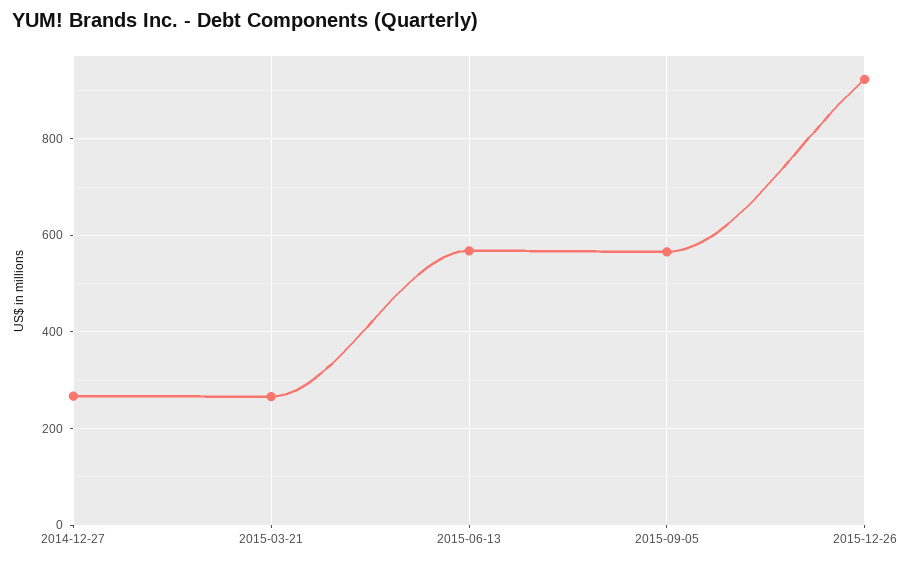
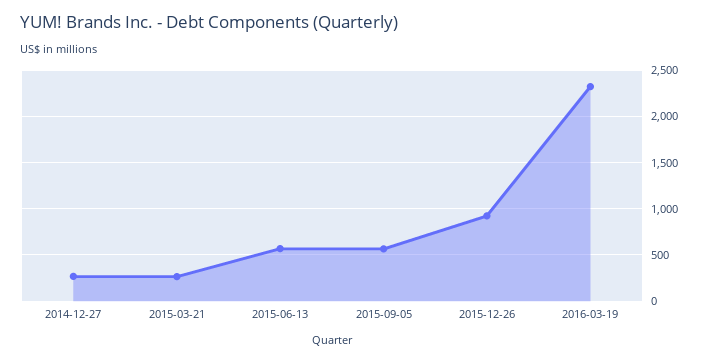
2016-03-19: none -> 2300

